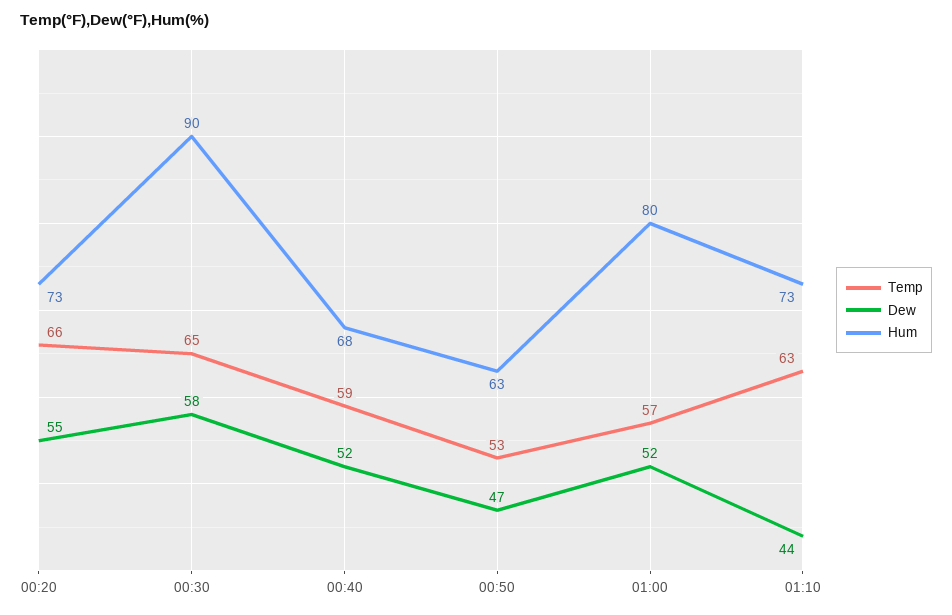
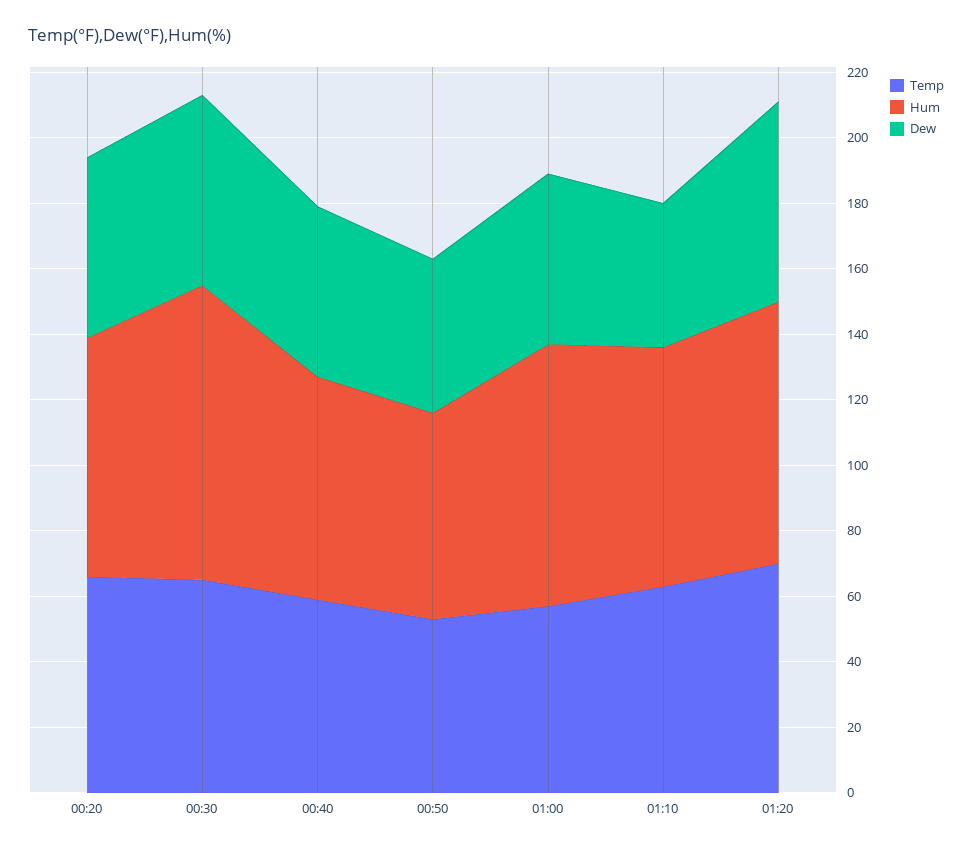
Temp, 01:20: none -> 70
Hum, 01:20: none -> 80
Dew, 01:20: none -> 60

